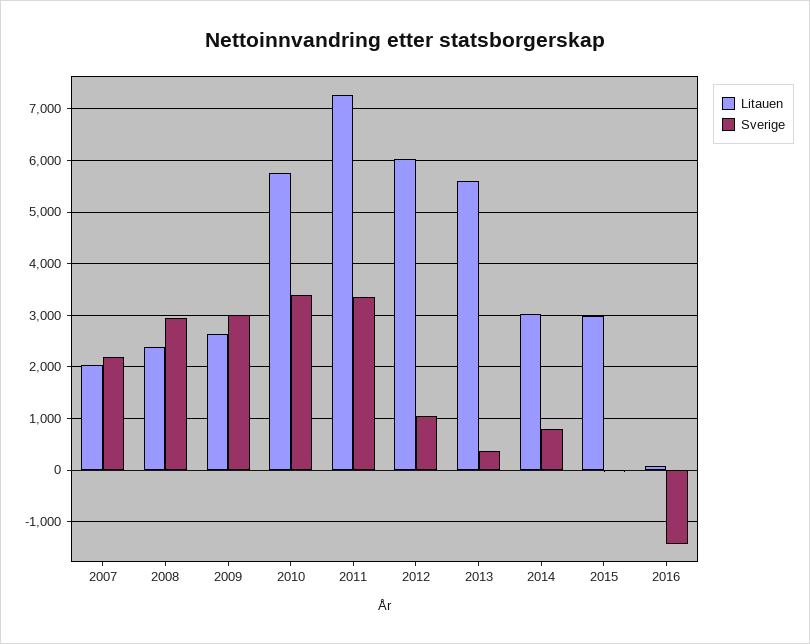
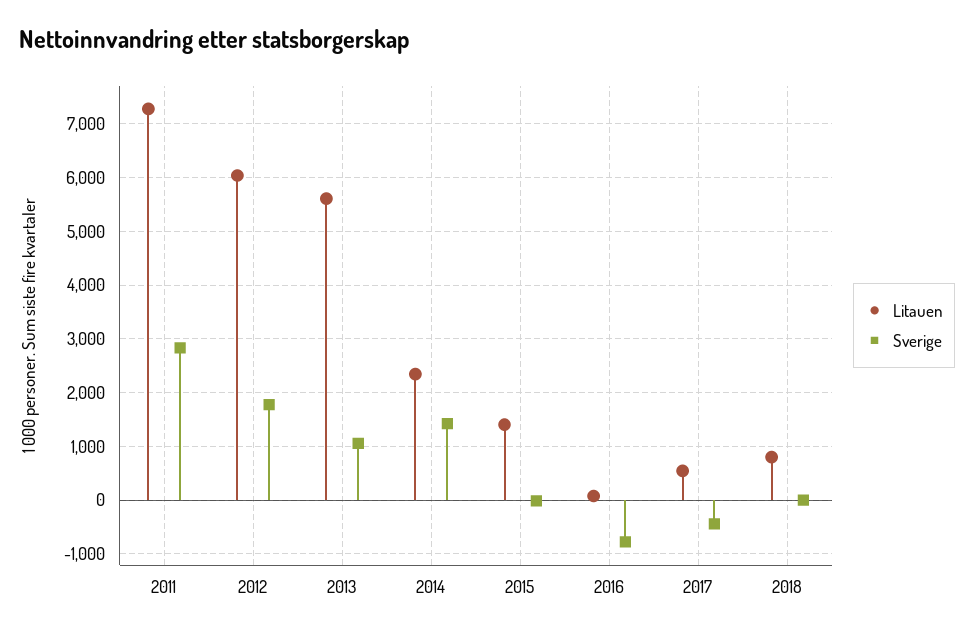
Litauen, 2007: 2000 -> none
Sverige, 2007: 2200 -> none
Litauen, 2008: 2400 -> none
Sverige, 2008: 3000 -> none
Litauen, 2009: 2600 -> none
Sverige, 2009: 3000 -> none
Litauen, 2010: 5800 -> none
Sverige, 2010: 3400 -> none
Sverige, 2011: 3400 -> 2800
Sverige, 2012: 1000 -> 1800
Sverige, 2013: 400 -> 1000
Litauen, 2014: 3000 -> 2400
Sverige, 2014: 800 -> 1400
Litauen, 2015: 3000 -> 1400
Sverige, 2016: -1400 -> -800
Litauen, 2017: none -> 600
Sverige, 2017: none -> -400
Litauen, 2018: none -> 800
Sverige, 2018: none -> 0

